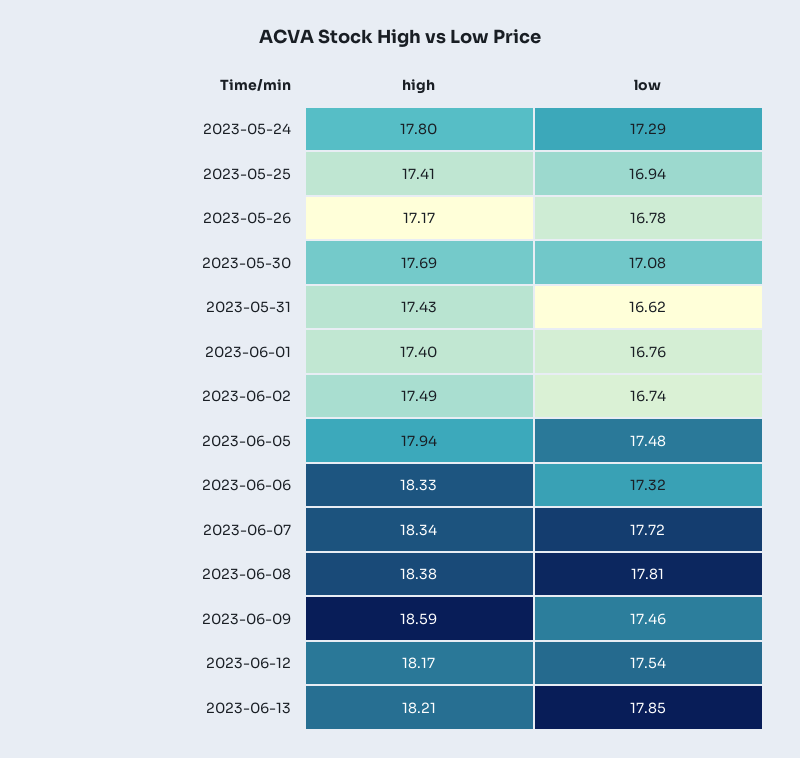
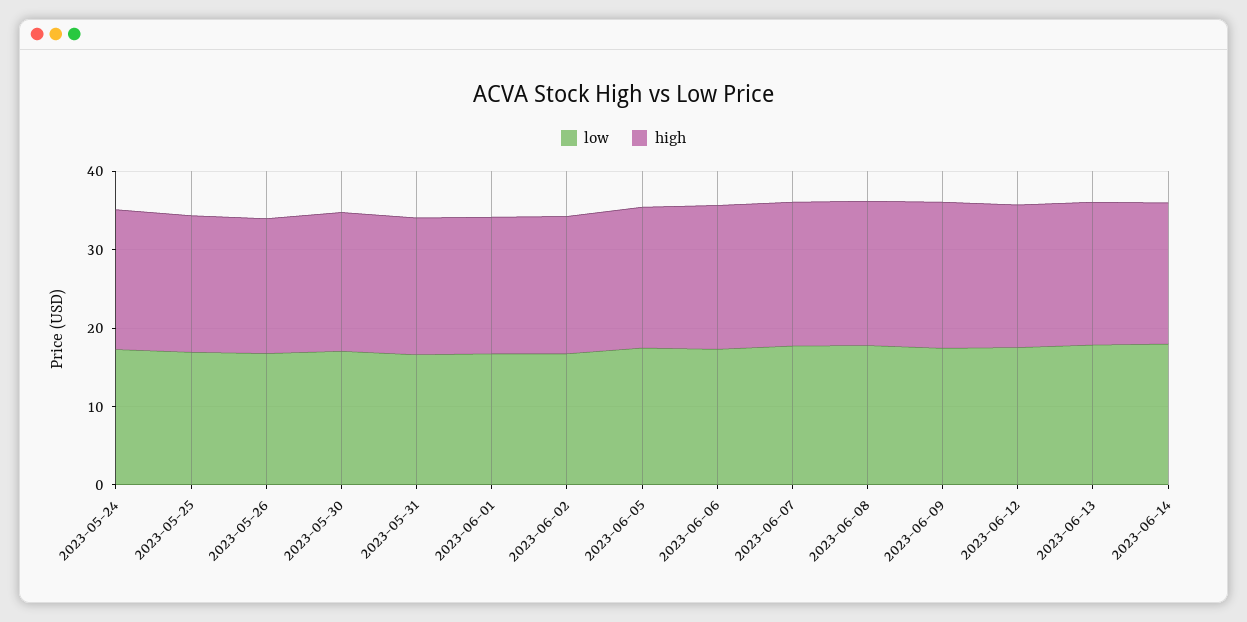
low, 2023-06-14: none -> 18
high, 2023-06-14: none -> 18

